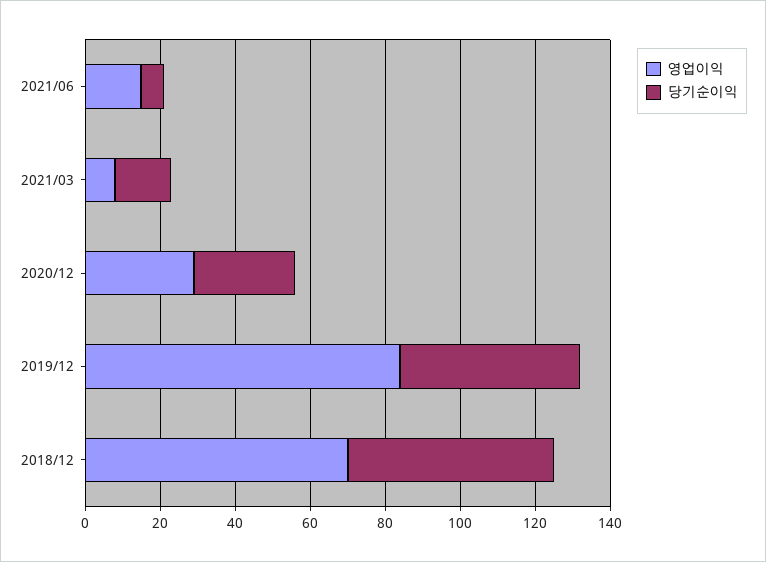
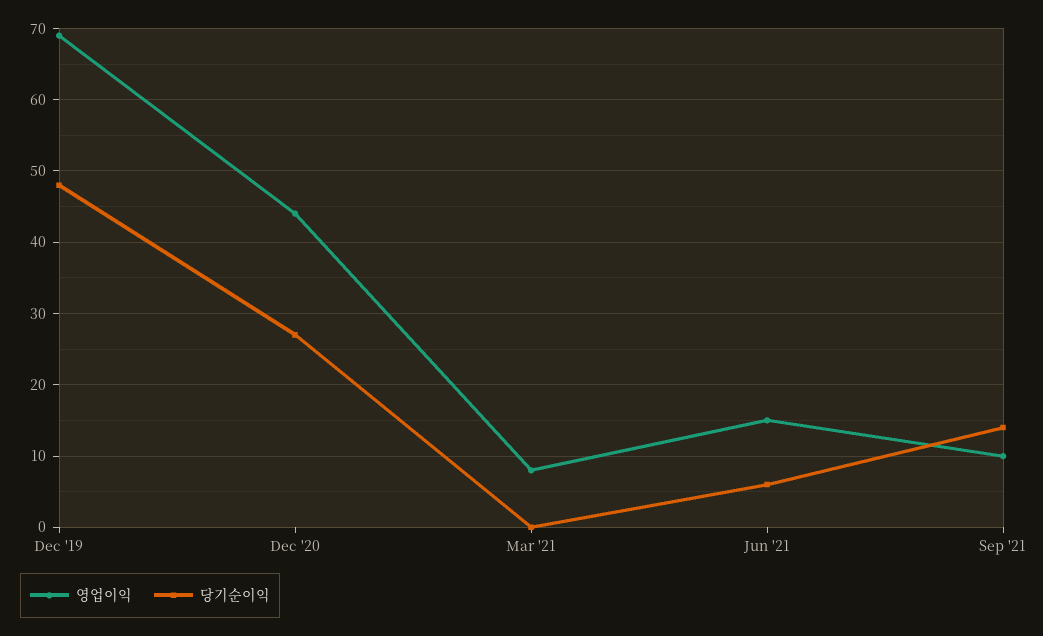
당기순이익, 2021/03: 15 -> 0
영업이익, 2020/12: 30 -> 44
영업이익, 2019/12: 85 -> 69
영업이익, 2018/12: 70 -> none
당기순이익, 2018/12: 55 -> none
영업이익, Sep '21: none -> 10
당기순이익, Sep '21: none -> 14

